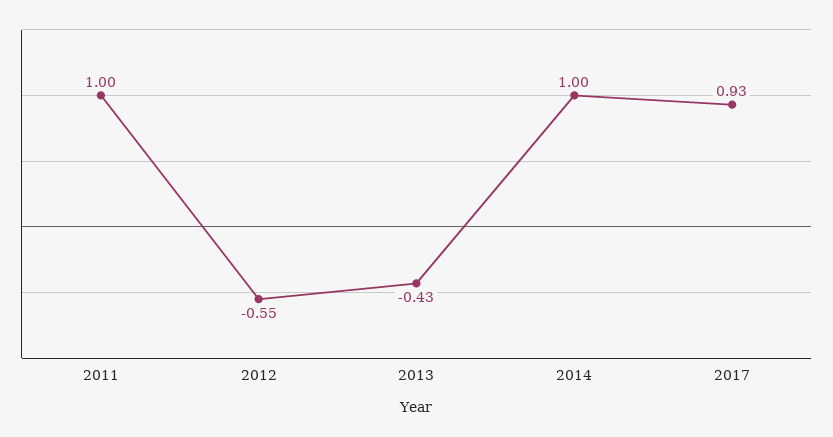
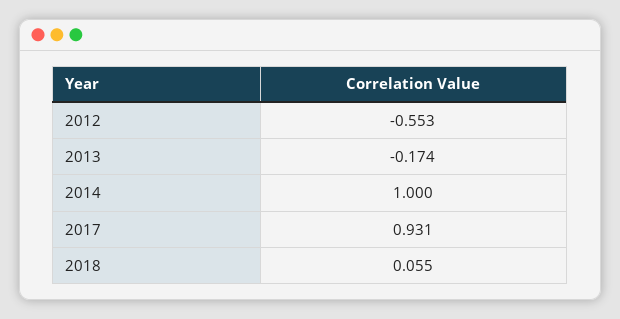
2011: 1 -> none
2013: -0.43 -> -0.174
2018: none -> 0.055

